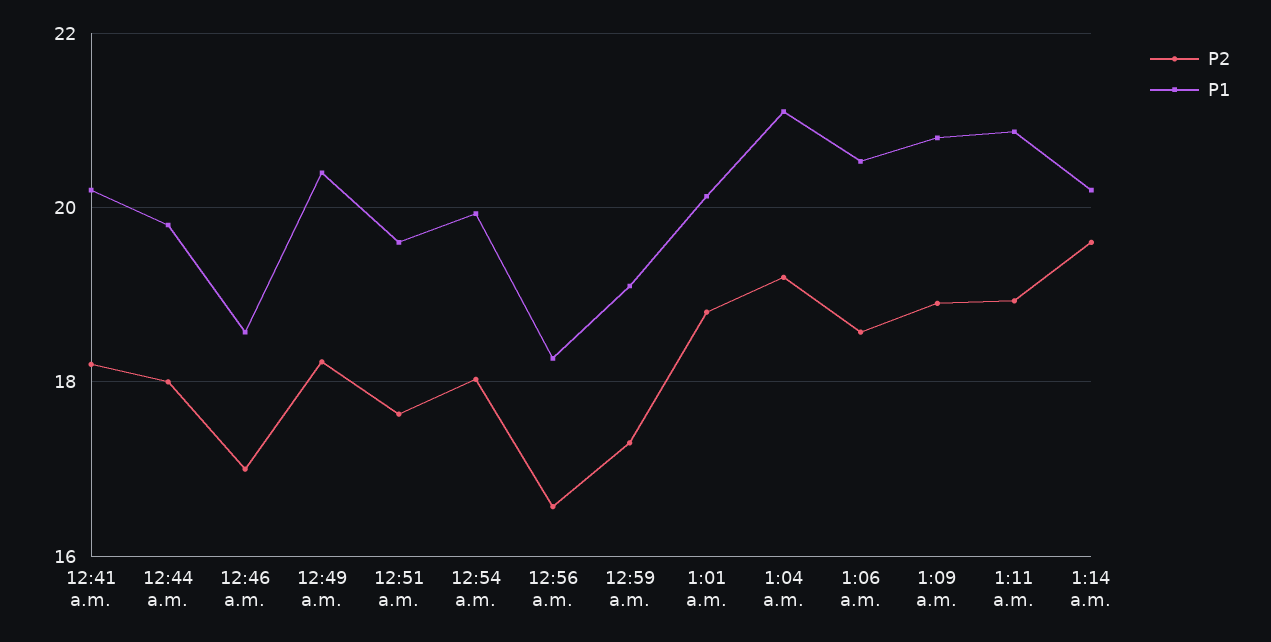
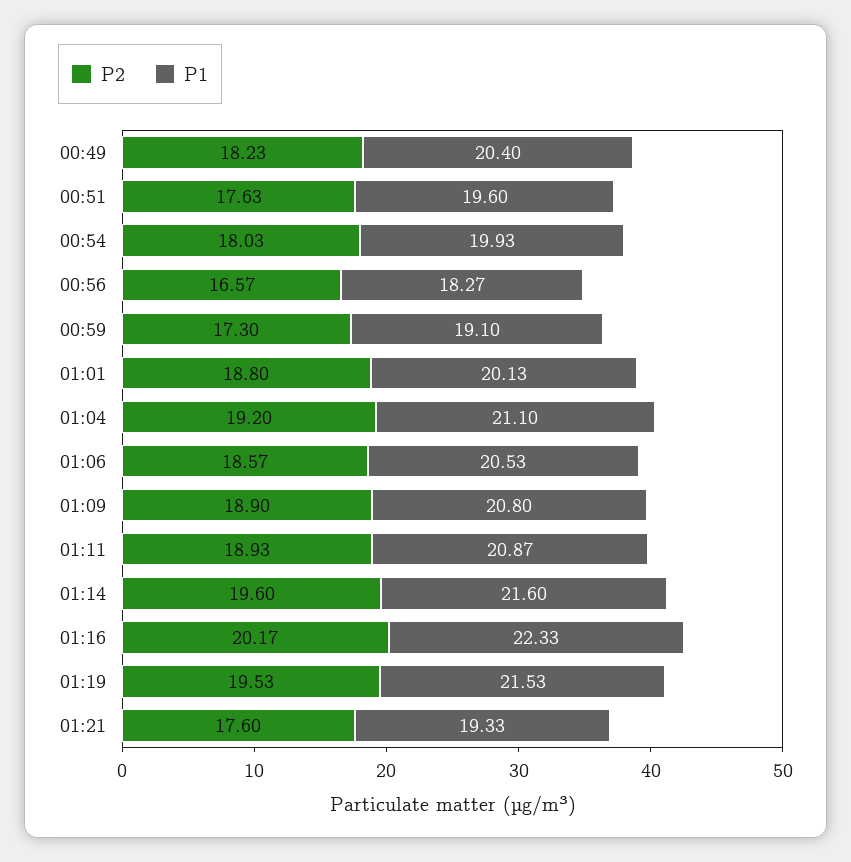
P2, 12:41 a.m.: 18.2 -> none
P1, 12:41 a.m.: 20.2 -> none
P2, 12:44 a.m.: 18 -> none
P1, 12:44 a.m.: 19.8 -> none
P2, 12:46 a.m.: 17 -> none
P1, 12:46 a.m.: 18.6 -> none
P1, 1:14 a.m.: 20.2 -> 21.6
P2, 01:16: none -> 20.17
P1, 01:16: none -> 22.33
P2, 01:19: none -> 19.53
P1, 01:19: none -> 21.53
P2, 01:21: none -> 17.6
P1, 01:21: none -> 19.33

